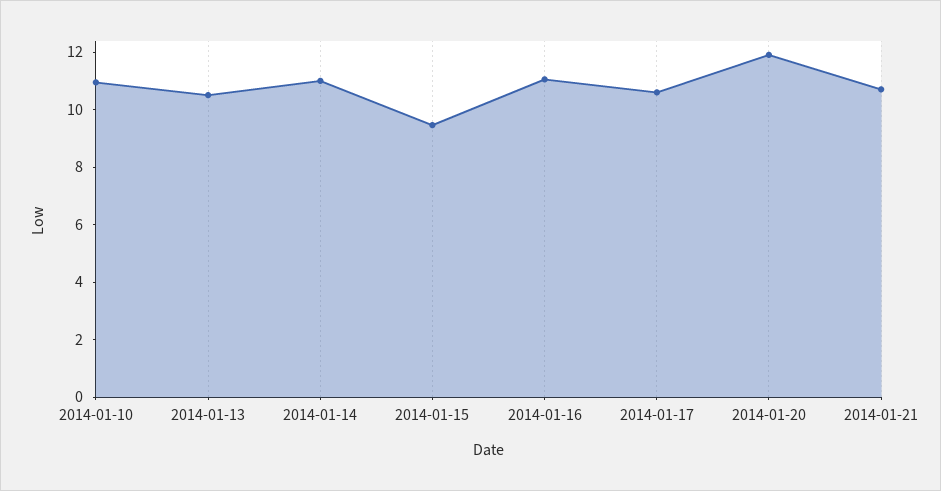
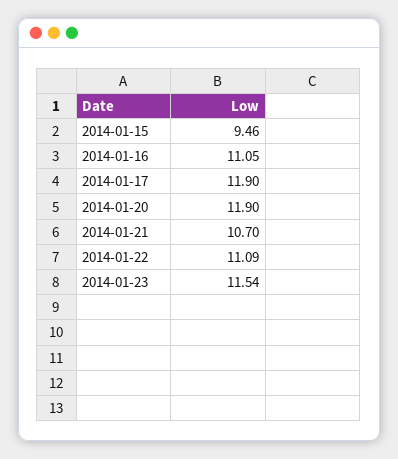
2014-01-10: 11 -> none
2014-01-13: 10.5 -> none
2014-01-14: 11 -> none
2014-01-17: 10.5 -> 11.9
2014-01-22: none -> 11.09
2014-01-23: none -> 11.54

